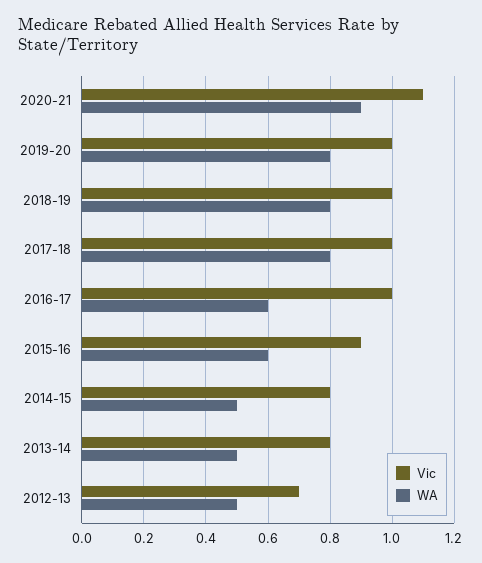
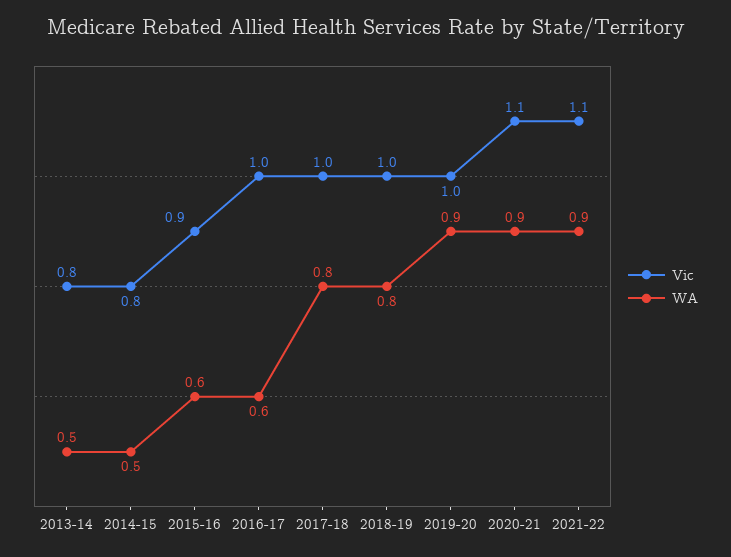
WA, 2019-20: 0.8 -> 0.9
Vic, 2012-13: 0.7 -> none
WA, 2012-13: 0.5 -> none
Vic, 2021-22: none -> 1.1
WA, 2021-22: none -> 0.9

